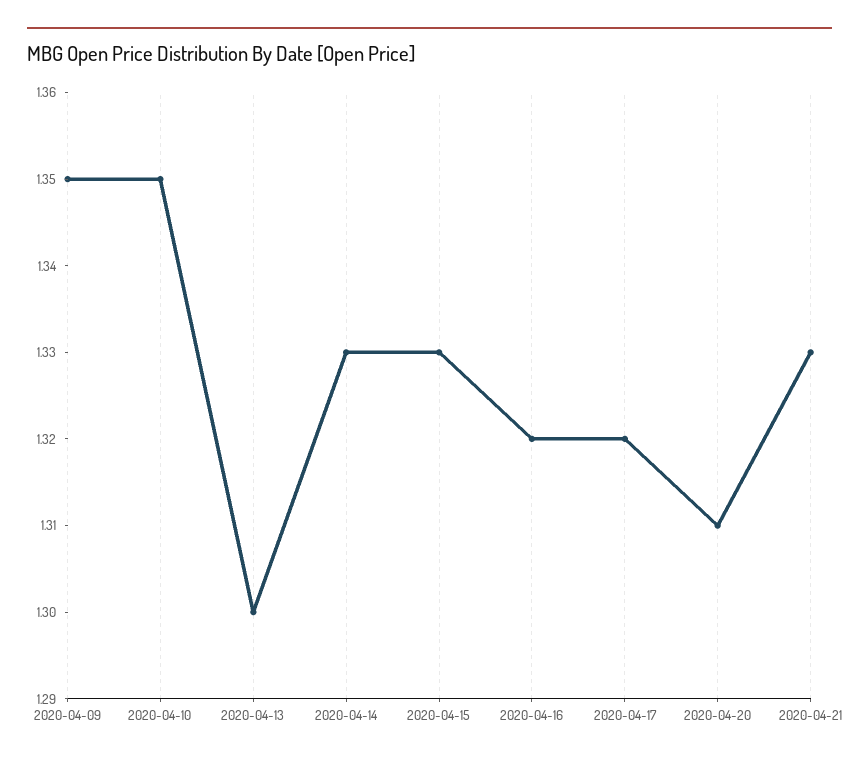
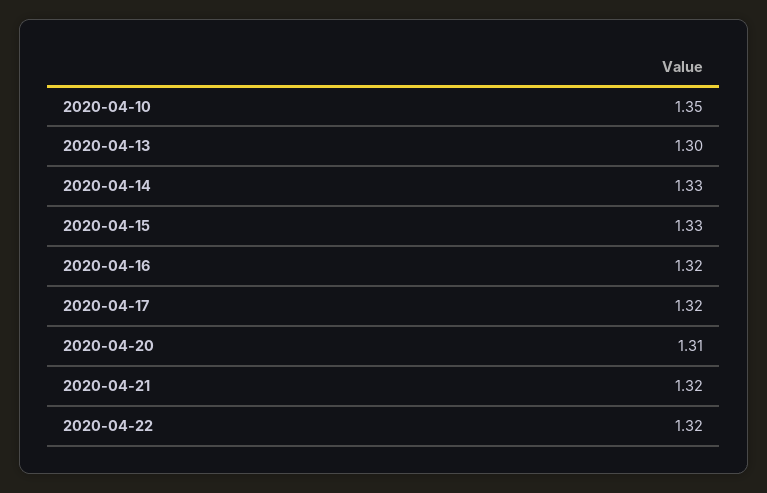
2020-04-09: 1.35 -> none
2020-04-21: 1.33 -> 1.32
2020-04-22: none -> 1.32

